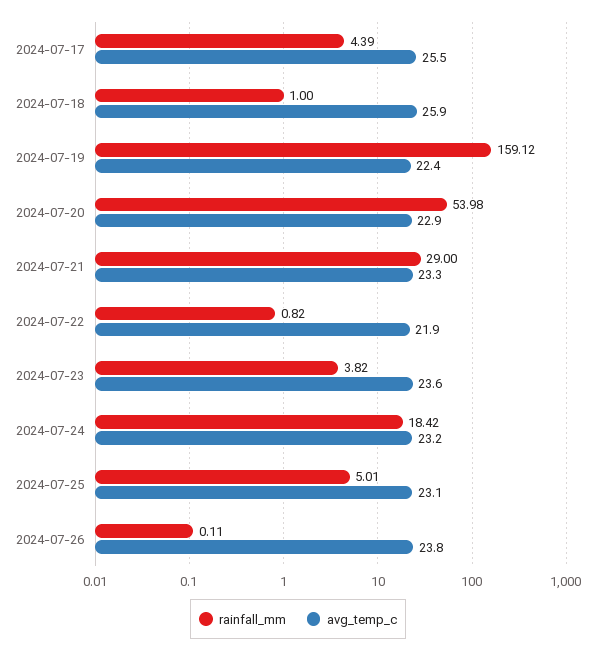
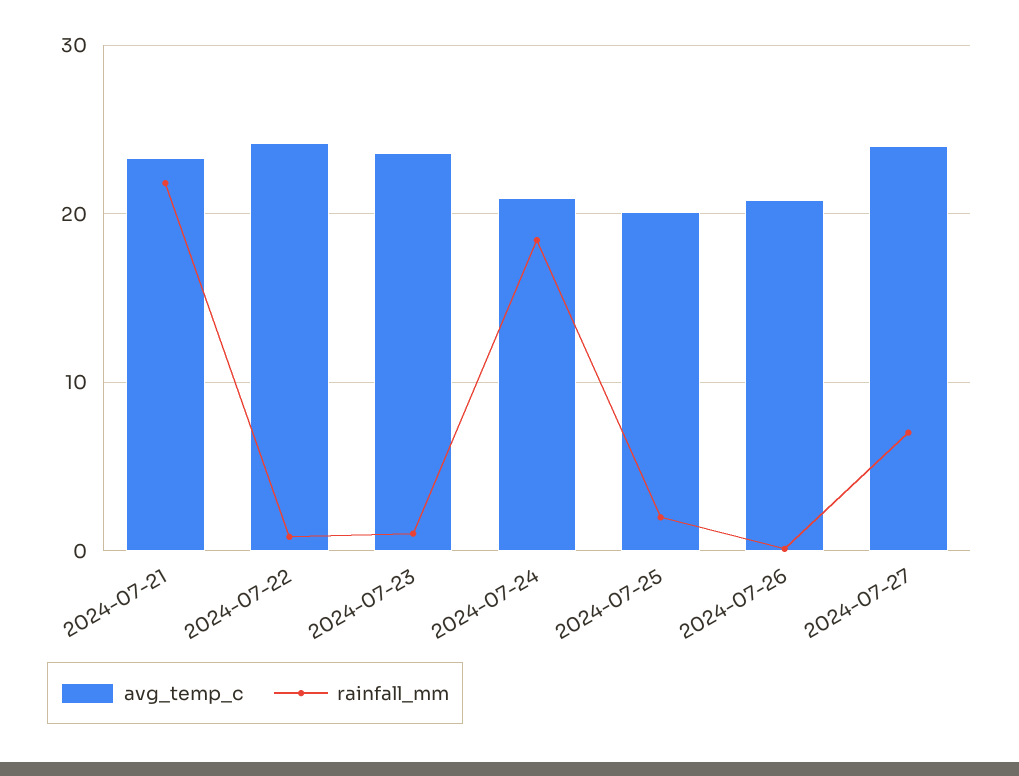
rainfall_mm, 2024-07-17: 4.39 -> none
avg_temp_c, 2024-07-17: 25.5 -> none
rainfall_mm, 2024-07-18: 1 -> none
avg_temp_c, 2024-07-18: 25.9 -> none
rainfall_mm, 2024-07-19: 159.12 -> none
avg_temp_c, 2024-07-19: 22.4 -> none
rainfall_mm, 2024-07-20: 53.98 -> none
avg_temp_c, 2024-07-20: 22.9 -> none
rainfall_mm, 2024-07-21: 29 -> 22
avg_temp_c, 2024-07-22: 21.9 -> 24
rainfall_mm, 2024-07-23: 3.82 -> 1
avg_temp_c, 2024-07-24: 23.2 -> 21
rainfall_mm, 2024-07-25: 5.01 -> 2
avg_temp_c, 2024-07-25: 23.1 -> 20
avg_temp_c, 2024-07-26: 23.8 -> 21
avg_temp_c, 2024-07-27: none -> 24
rainfall_mm, 2024-07-27: none -> 7

